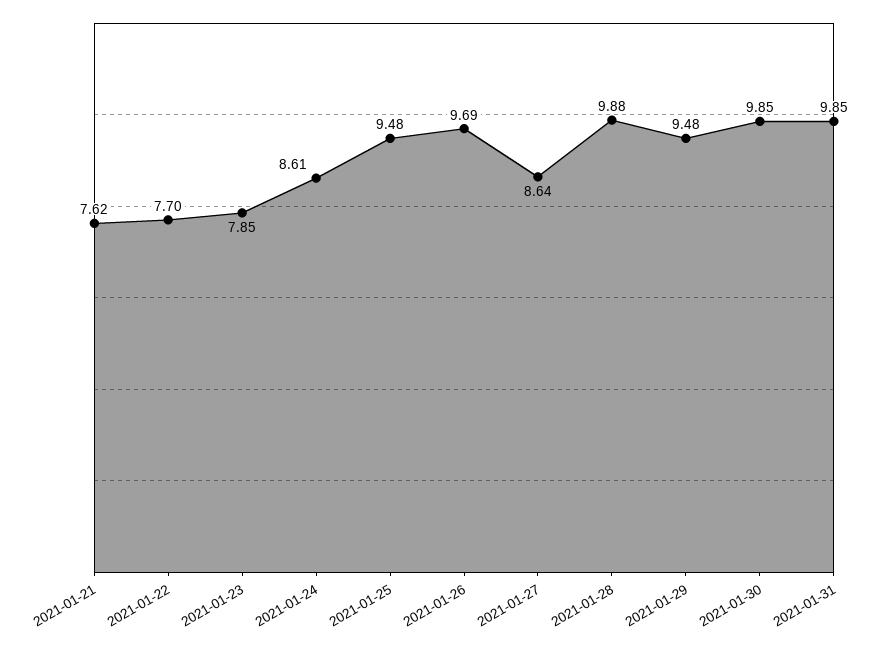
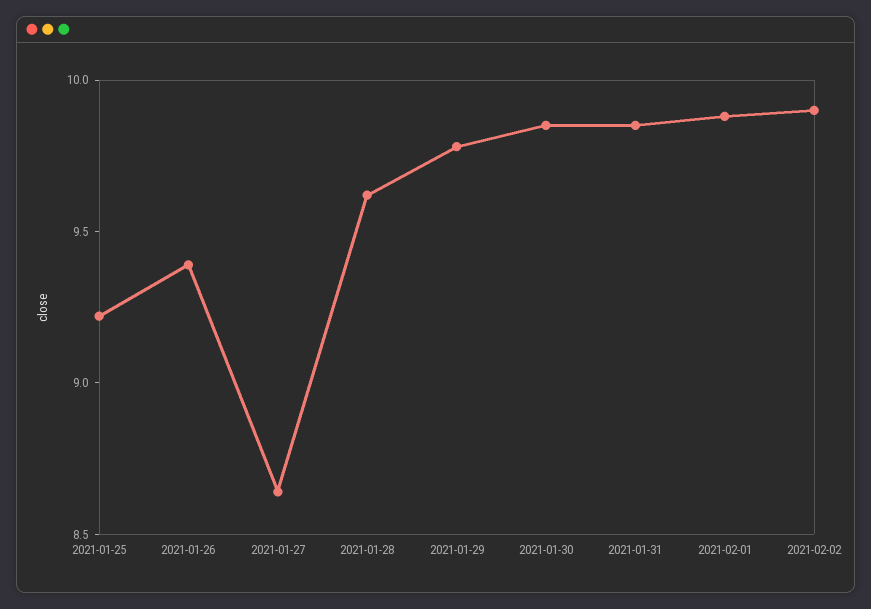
2021-01-21: 7.62 -> none
2021-01-22: 7.7 -> none
2021-01-23: 7.85 -> none
2021-01-24: 8.61 -> none
2021-01-25: 9.48 -> 9.2
2021-01-26: 9.69 -> 9.4
2021-01-28: 9.88 -> 9.6
2021-01-29: 9.48 -> 9.8
2021-02-01: none -> 9.9
2021-02-02: none -> 9.9

